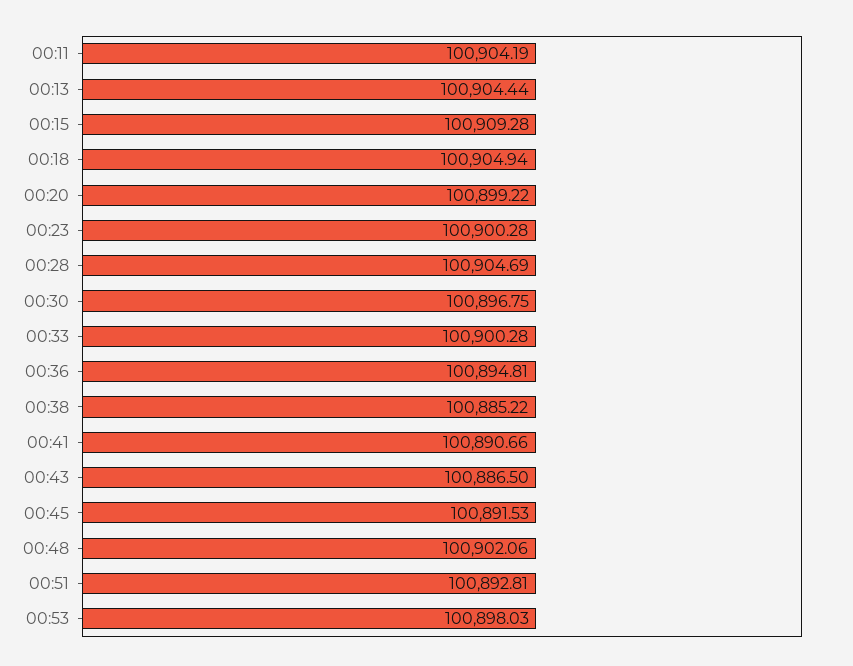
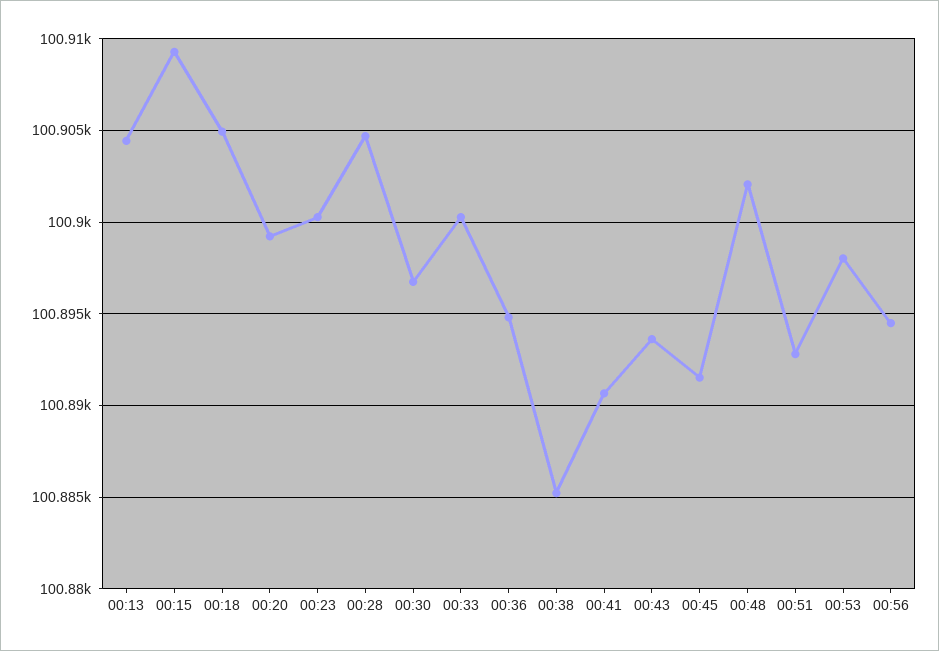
00:11: 100904.19 -> none
00:43: 100886.5 -> 100893.5
00:56: none -> 100894.5

